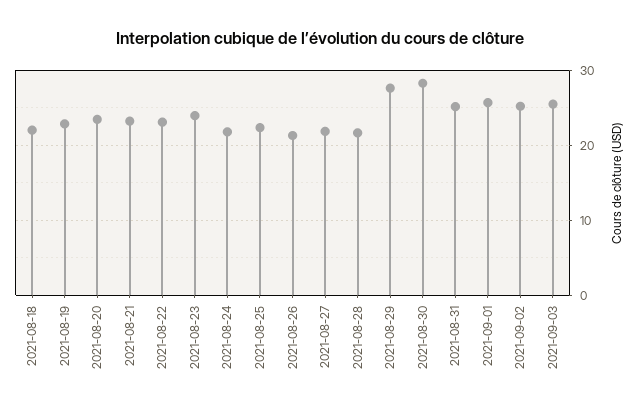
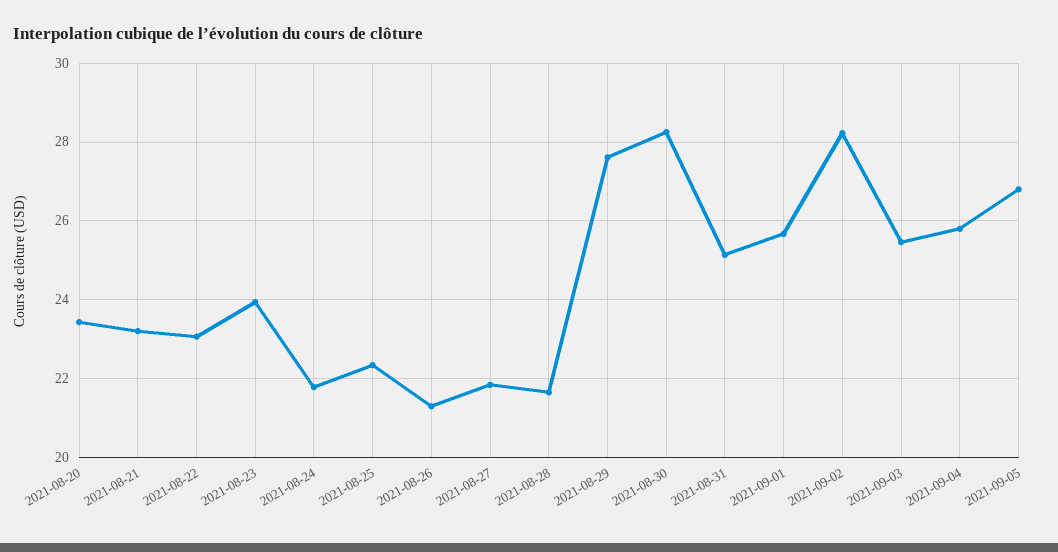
2021-08-18: 22 -> none
2021-08-19: 23 -> none
2021-09-02: 25 -> 28.2
2021-09-04: none -> 25.8
2021-09-05: none -> 26.8

